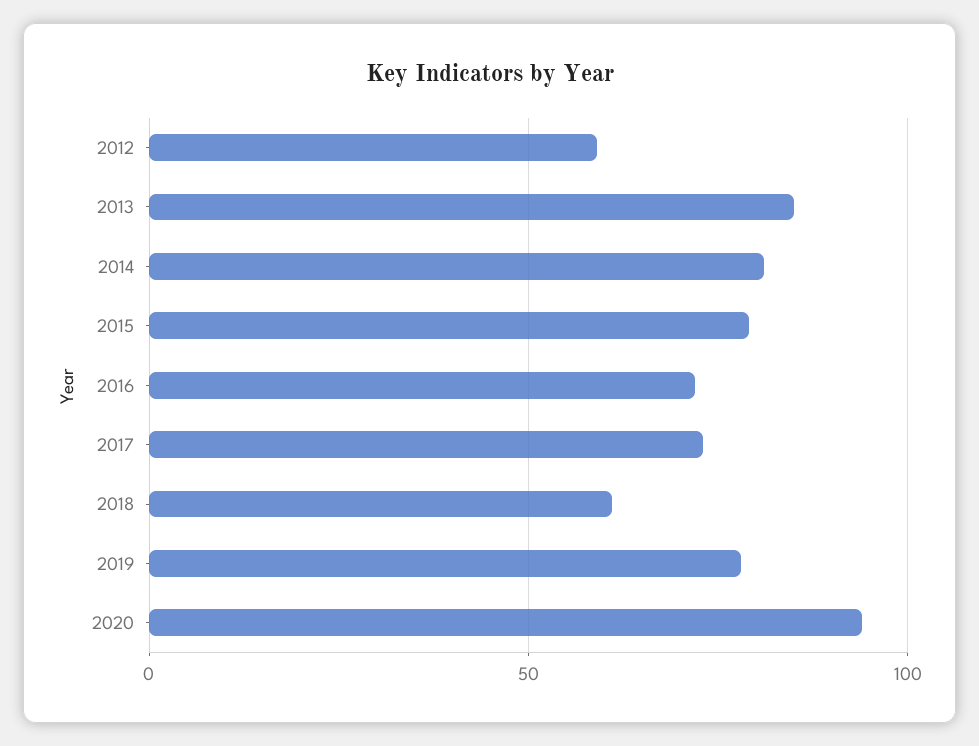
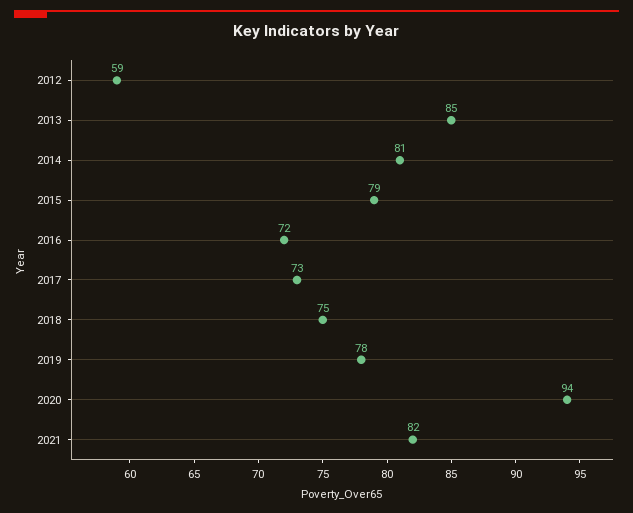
2018: 60 -> 75
2021: none -> 82

